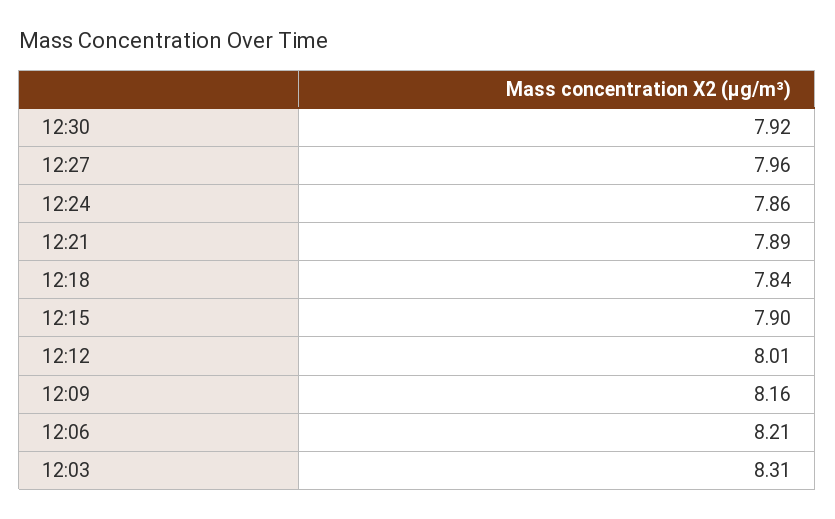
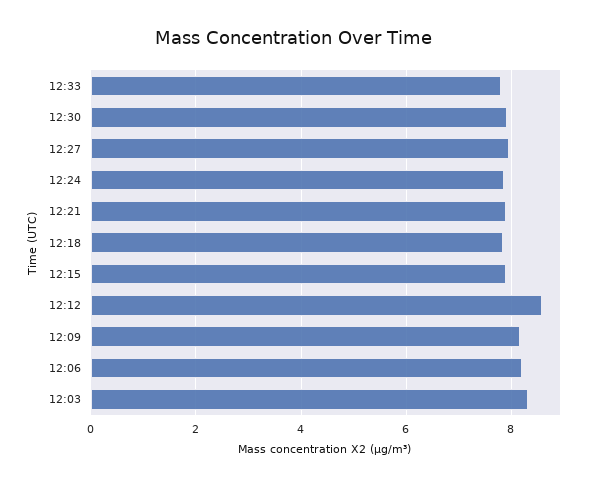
12:12: 8.01 -> 8.6
12:33: none -> 7.8

